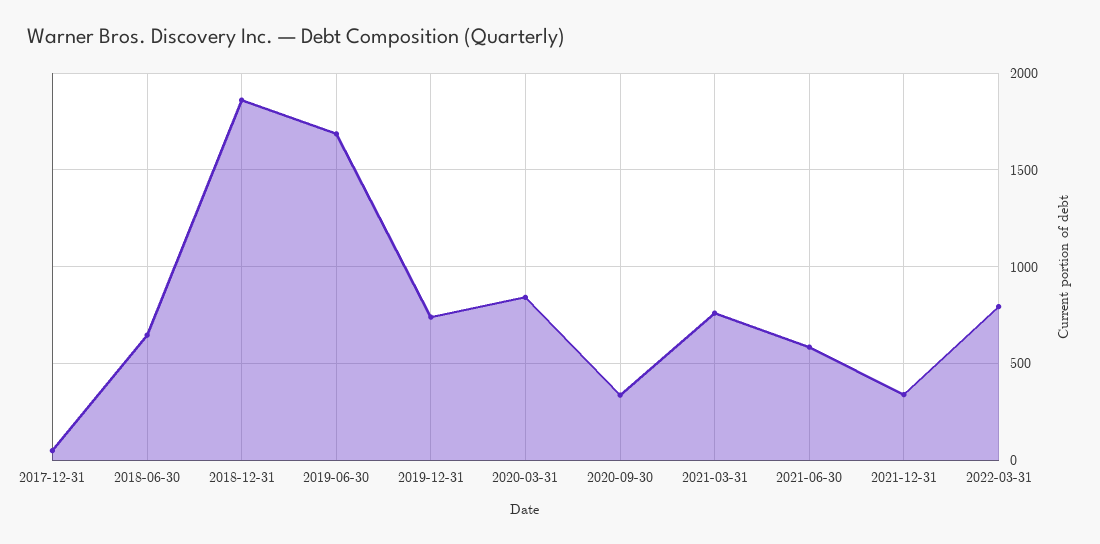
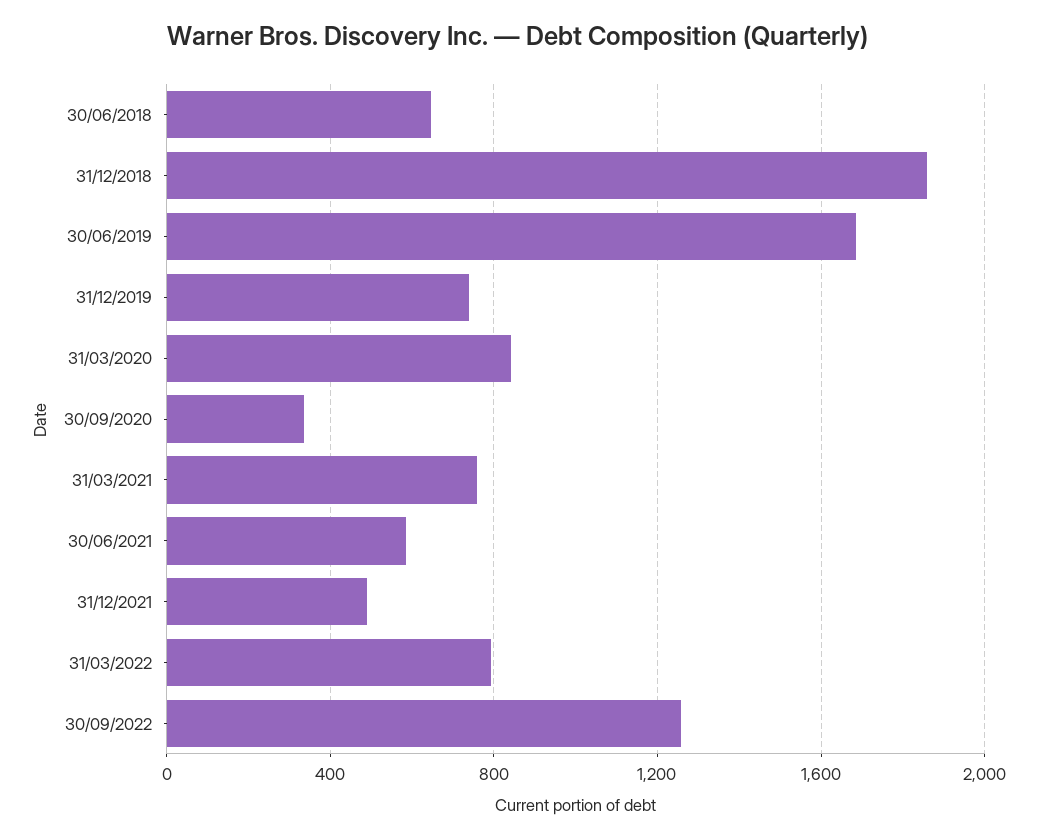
2017-12-31: 50 -> none
2021-12-31: 350 -> 500
30/09/2022: none -> 1250

